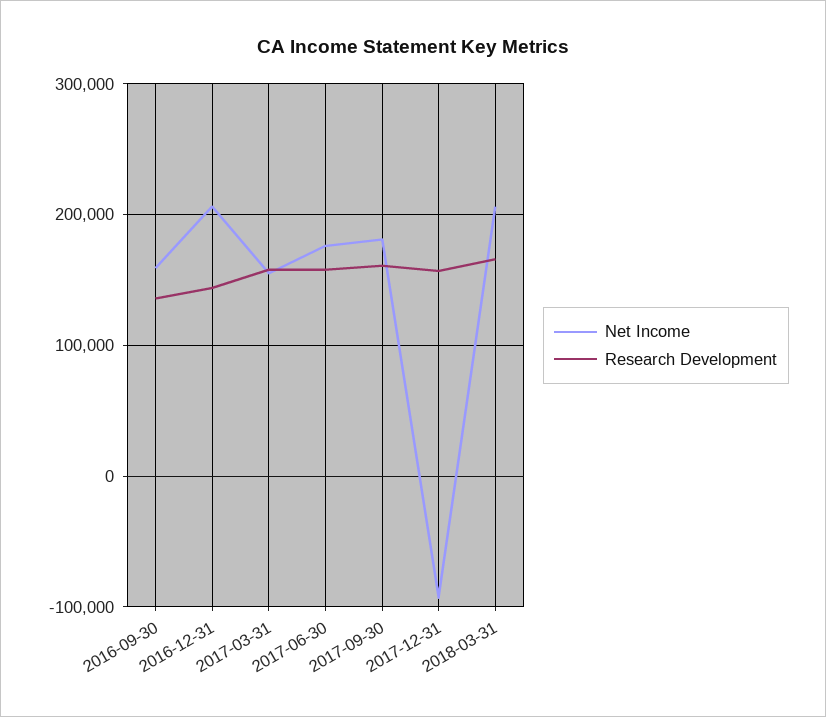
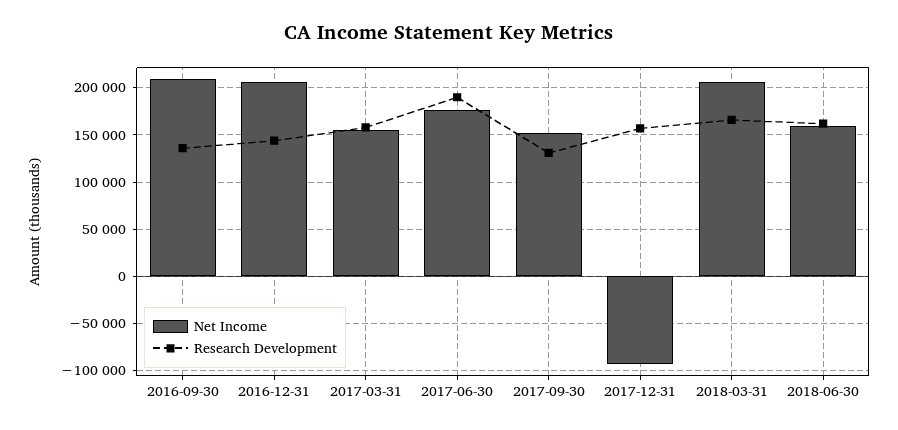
Net Income, 2016-09-30: 160000 -> 210000
Research Development, 2017-06-30: 160000 -> 190000
Net Income, 2017-09-30: 180000 -> 150000
Research Development, 2017-09-30: 160000 -> 130000
Net Income, 2018-06-30: none -> 160000
Research Development, 2018-06-30: none -> 160000

